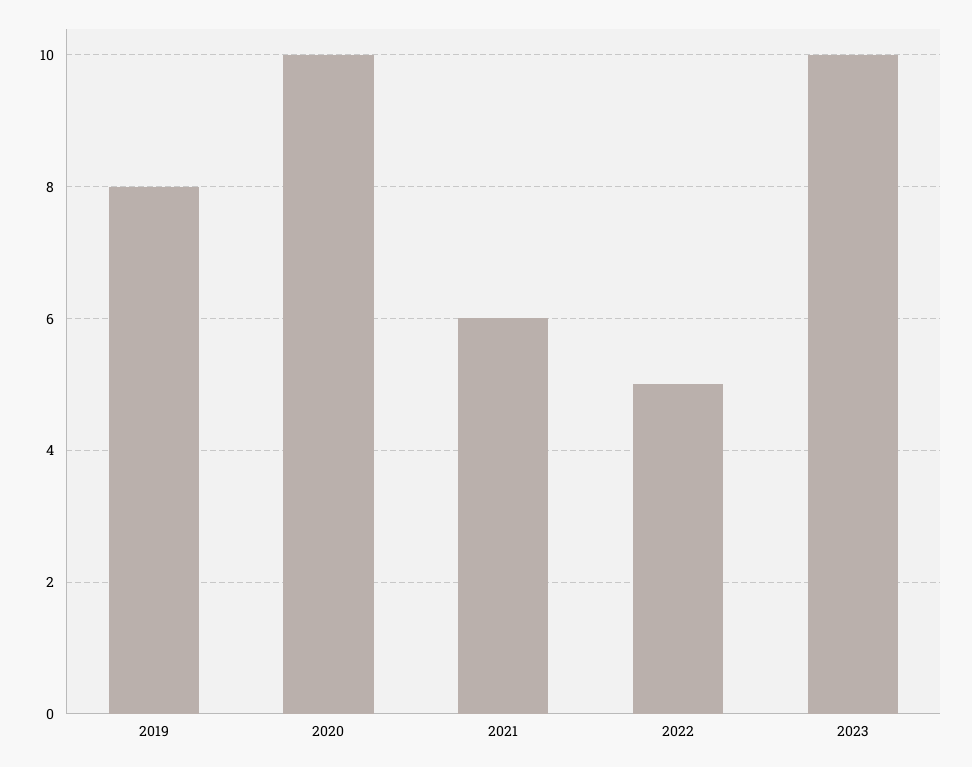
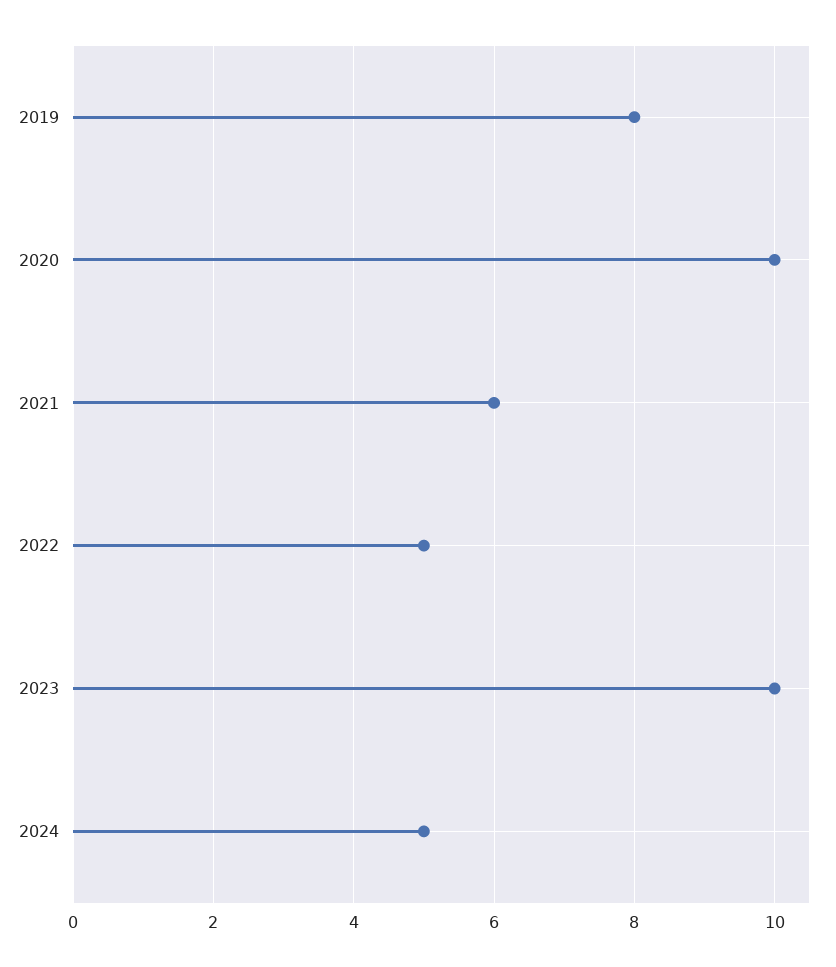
2024: none -> 5

